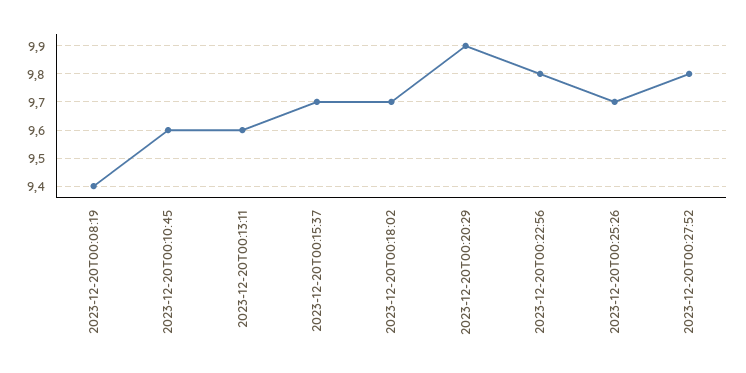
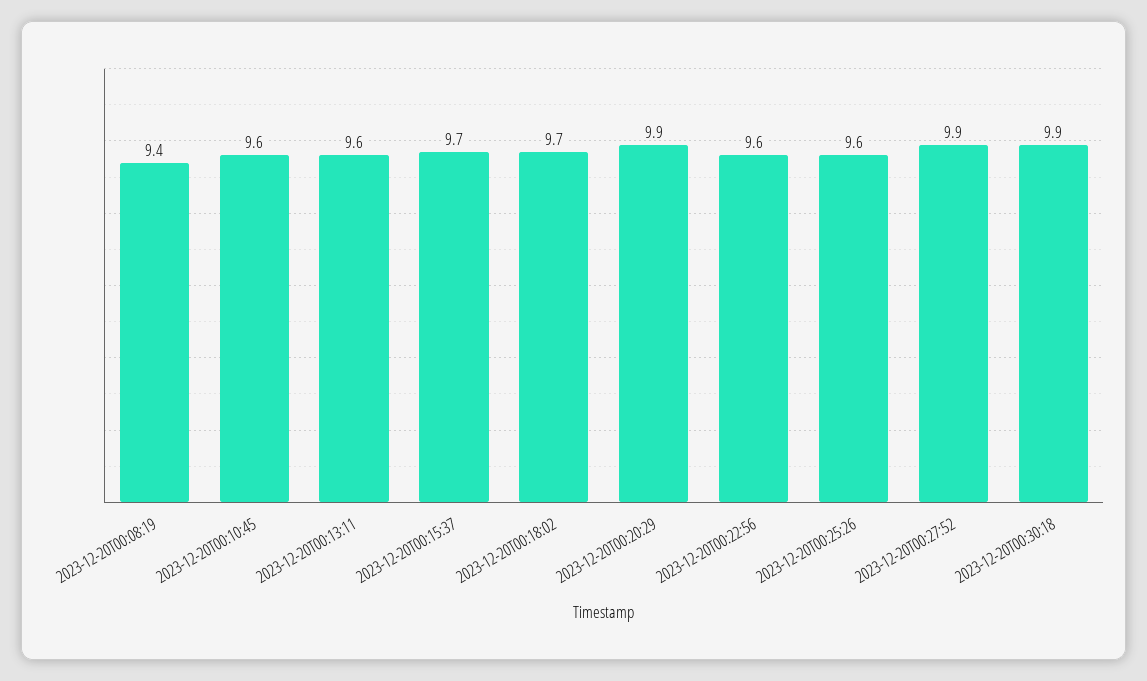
2023-12-20T00:22:56: 9.8 -> 9.6
2023-12-20T00:25:26: 9.7 -> 9.6
2023-12-20T00:27:52: 9.8 -> 9.9
2023-12-20T00:30:18: none -> 9.9

